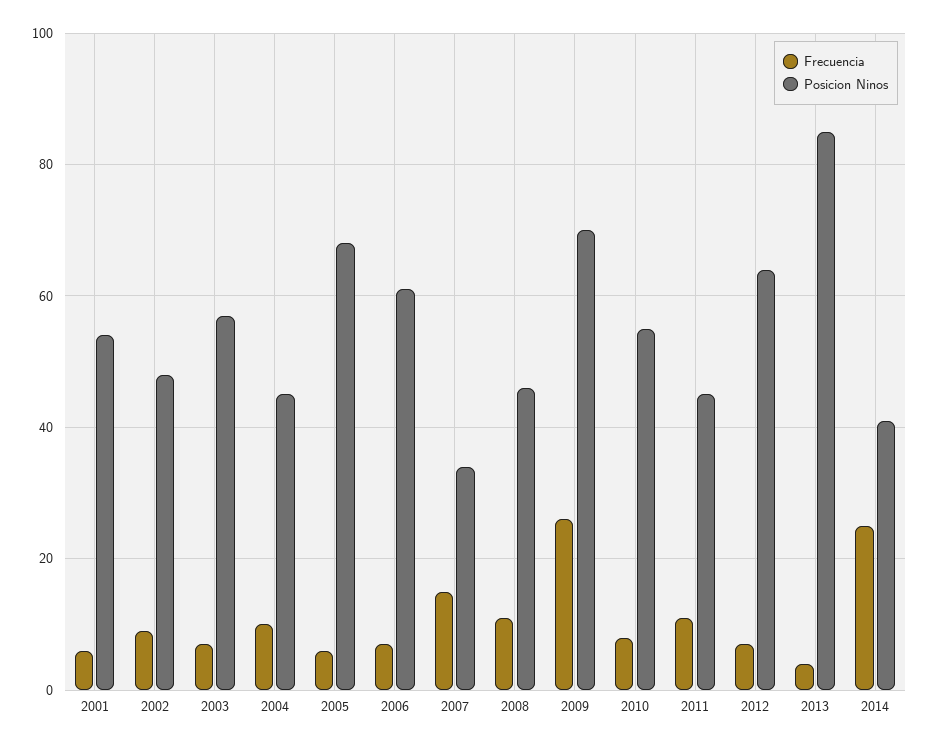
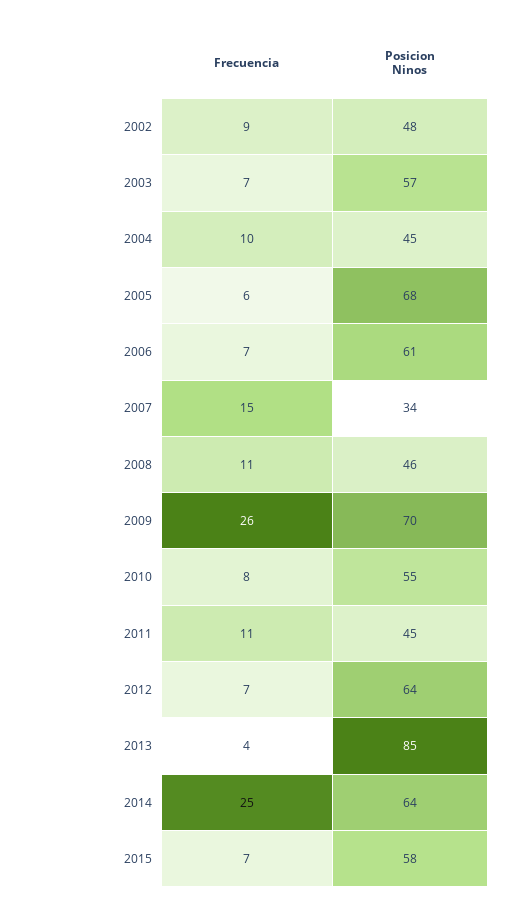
Frecuencia, 2001: 5 -> none
Posicion Ninos, 2001: 55 -> none
Posicion Ninos, 2014: 40 -> 64
Frecuencia, 2015: none -> 7
Posicion Ninos, 2015: none -> 58

